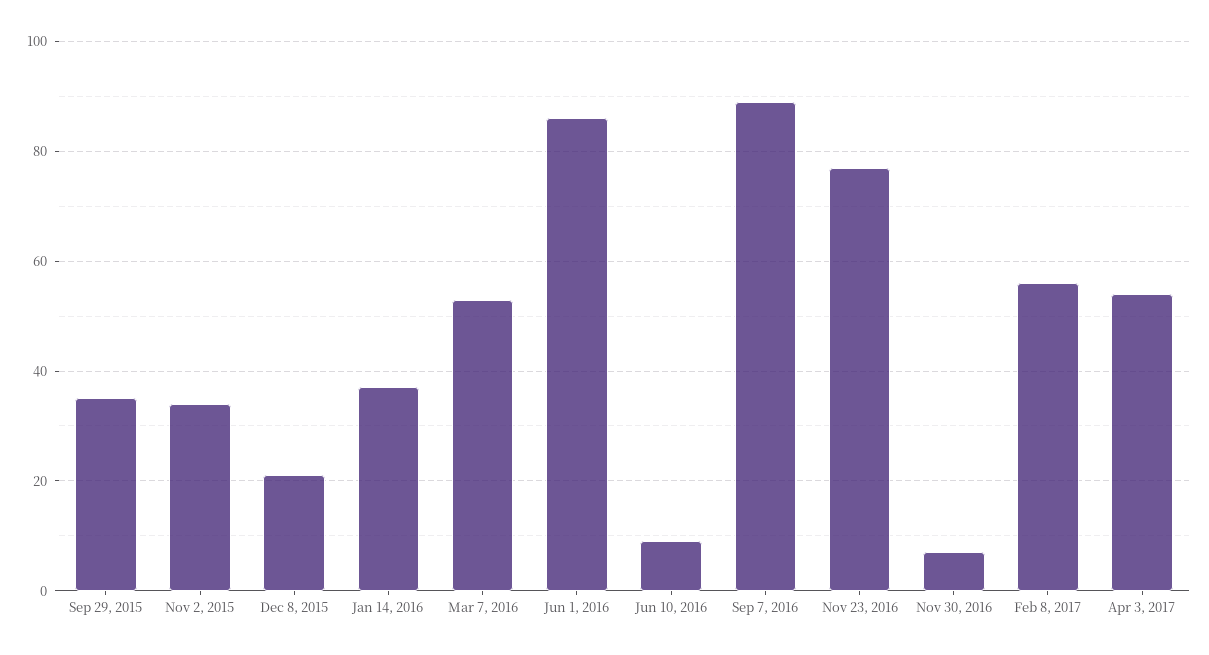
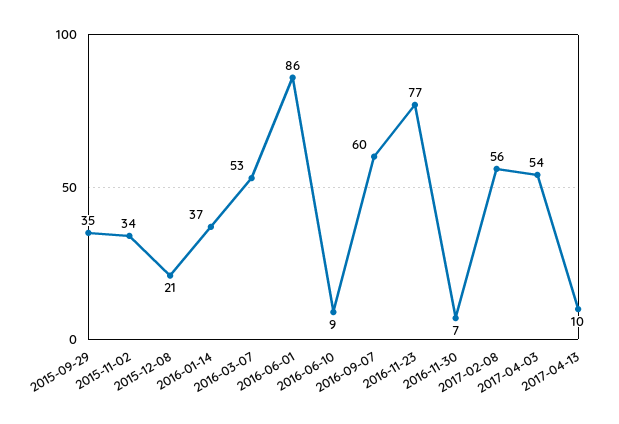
Sep 7, 2016: 90 -> 60
2017-04-13: none -> 10

